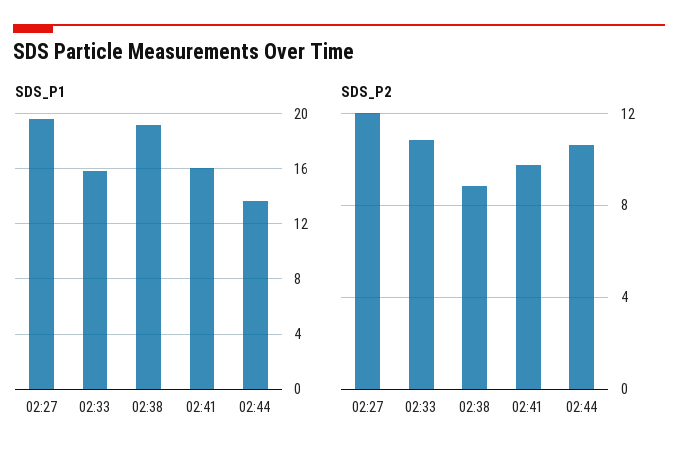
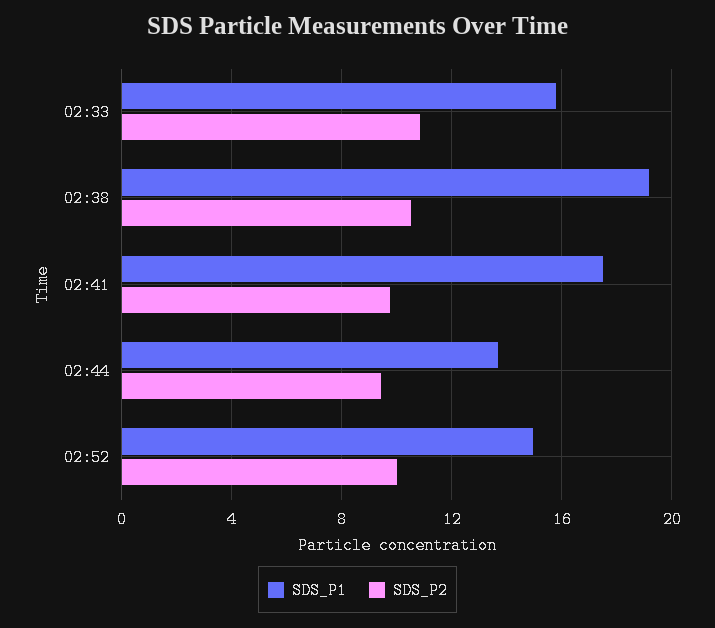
SDS_P1, 02:27: 19.5 -> none
SDS_P1, 02:41: 16 -> 17.5
SDS_P2, 02:27: 12 -> none
SDS_P2, 02:38: 9 -> 10.5
SDS_P2, 02:44: 10.5 -> 9.5
SDS_P1, 02:52: none -> 15
SDS_P2, 02:52: none -> 10

